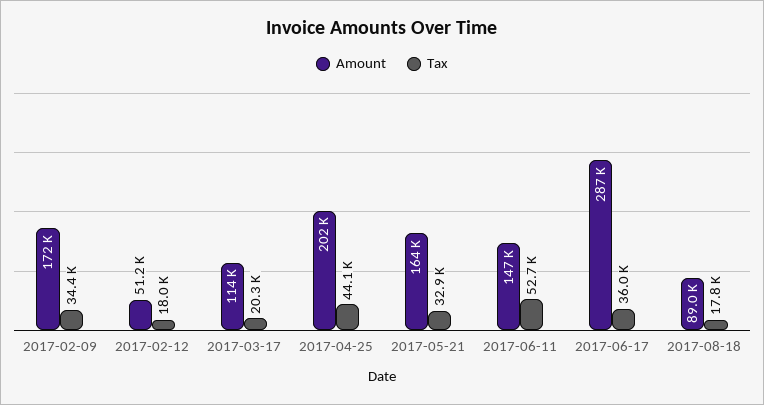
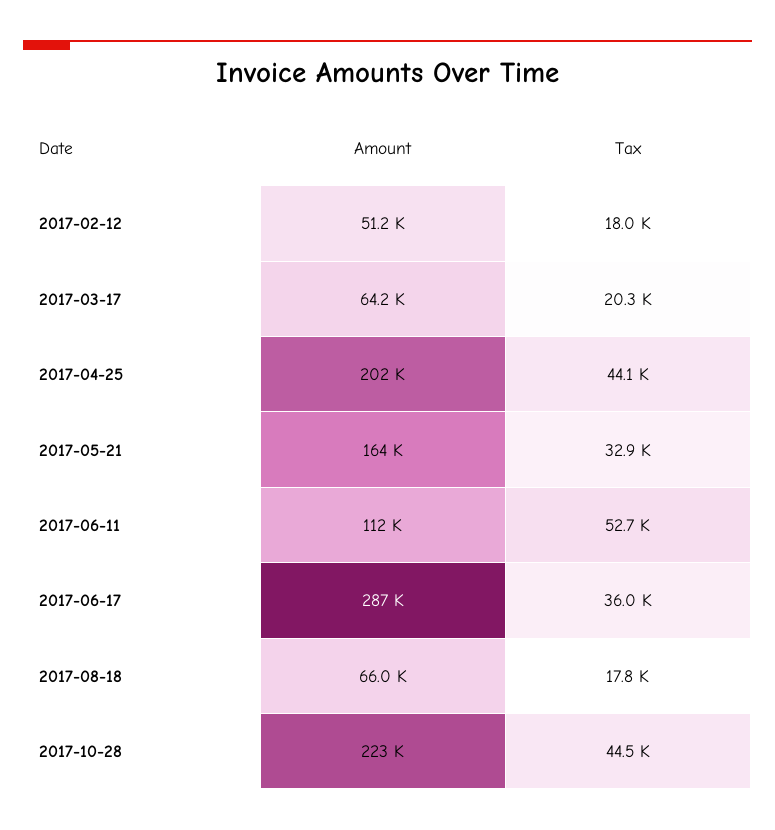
Amount, 2017-02-09: 172000 -> none
Tax, 2017-02-09: 34400 -> none
Amount, 2017-03-17: 114000 -> 64200
Amount, 2017-06-11: 147000 -> 112000
Amount, 2017-08-18: 89000 -> 66000
Amount, 2017-10-28: none -> 223000
Tax, 2017-10-28: none -> 44500

